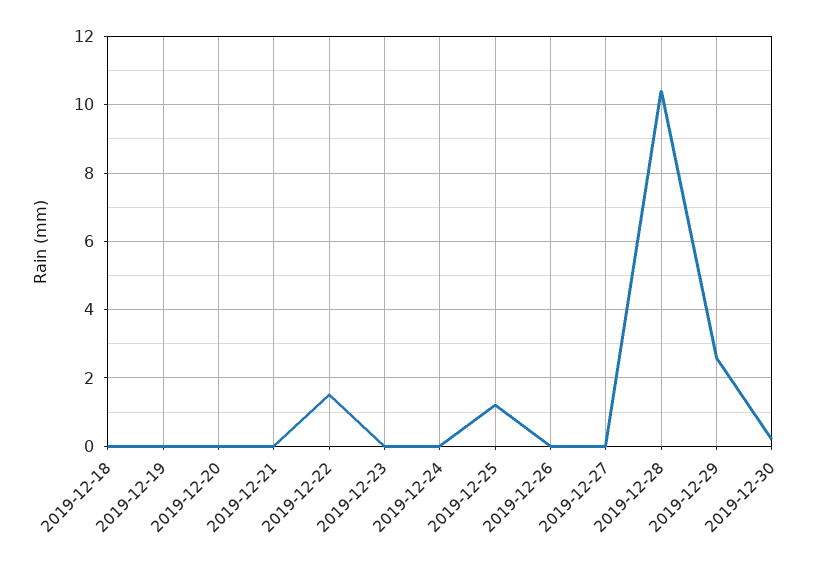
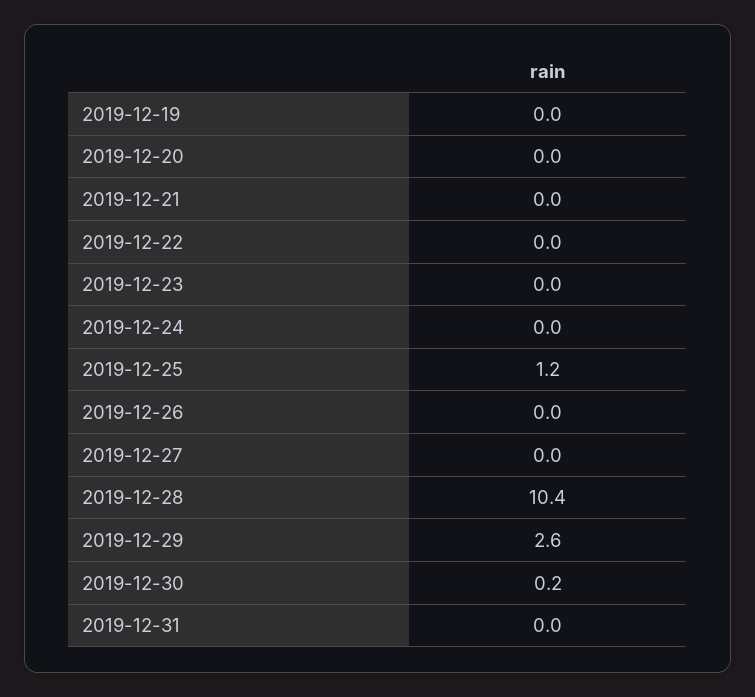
2019-12-18: 0 -> none
2019-12-22: 1.5 -> 0
2019-12-31: none -> 0

